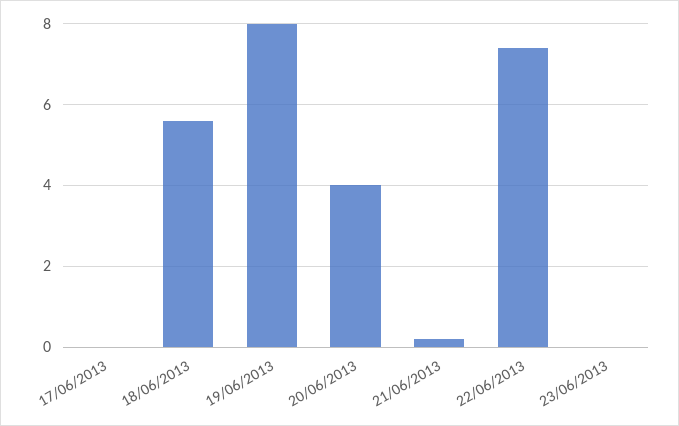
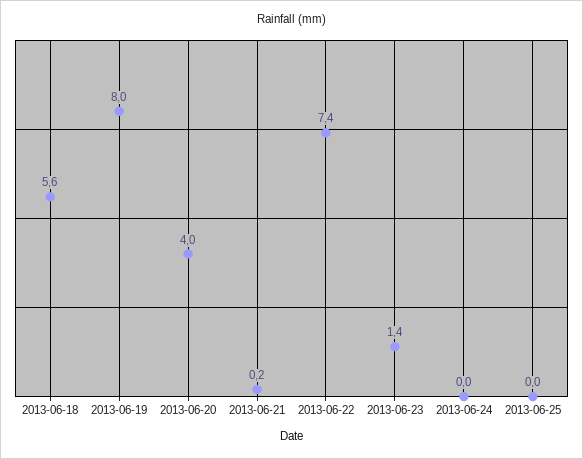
17/06/2013: 0 -> none
23/06/2013: 0 -> 1.4
2013-06-24: none -> 0
2013-06-25: none -> 0

